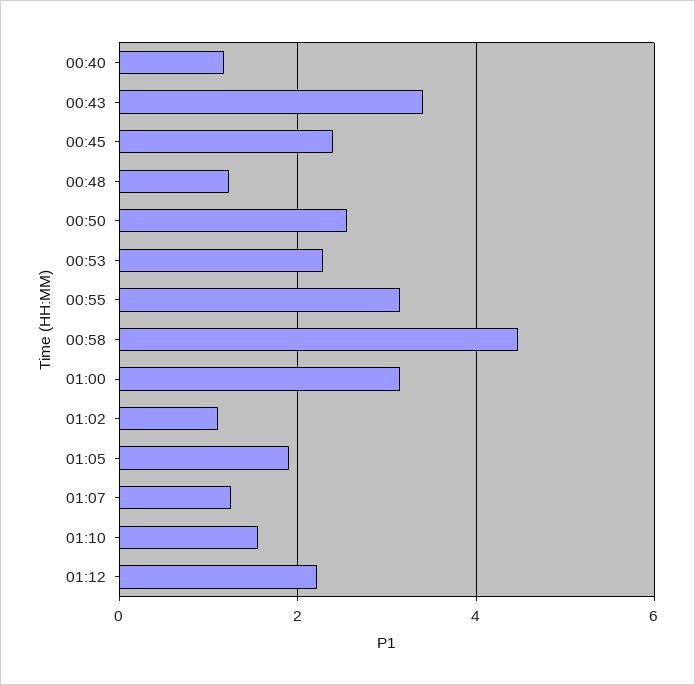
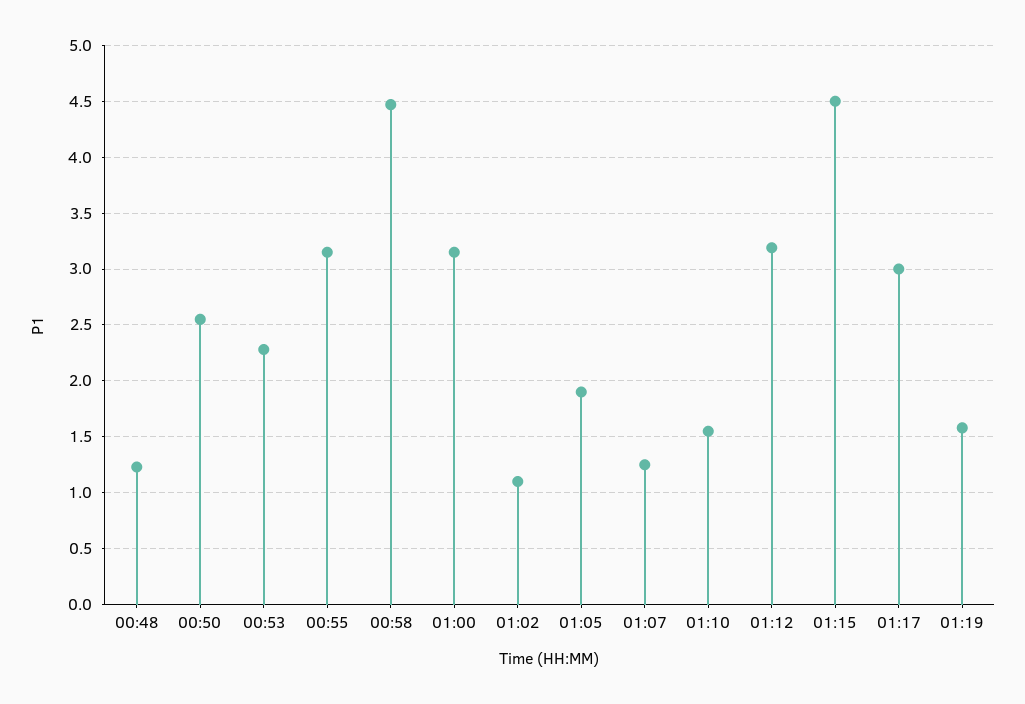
00:40: 1.2 -> none
00:43: 3.4 -> none
00:45: 2.4 -> none
01:12: 2.2 -> 3.2
01:15: none -> 4.5
01:17: none -> 3
01:19: none -> 1.6

